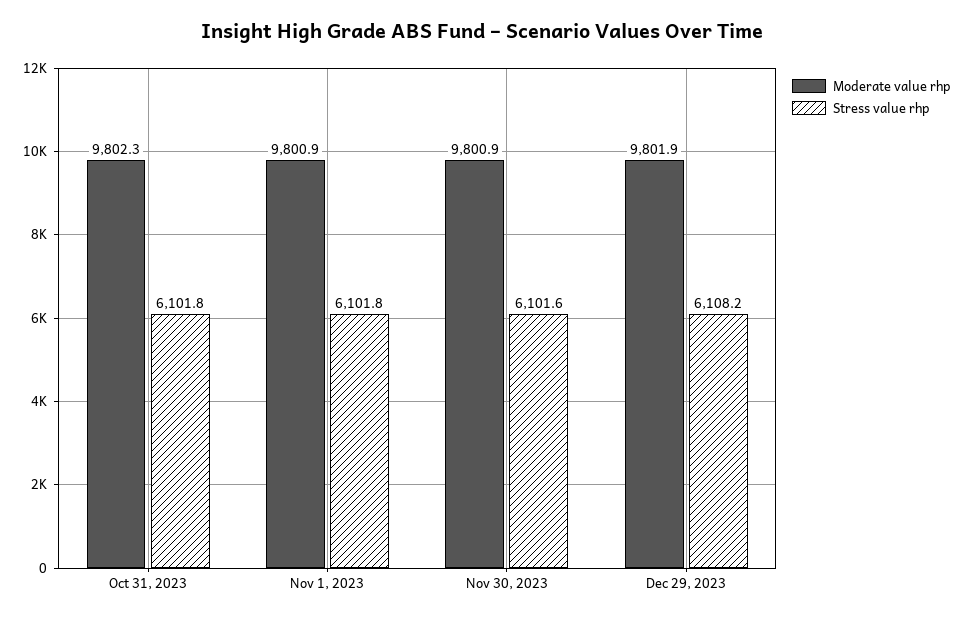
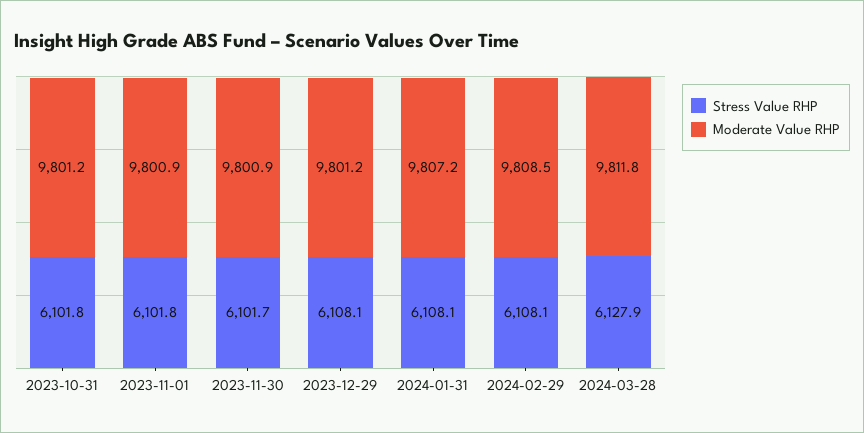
Moderate value rhp, Oct 31, 2023: 9802.3 -> 9801.2
Stress value rhp, Nov 30, 2023: 6101.6 -> 6101.7
Moderate value rhp, Dec 29, 2023: 9801.9 -> 9801.2
Stress value rhp, Dec 29, 2023: 6108.2 -> 6108.1
Stress value rhp, 2024-01-31: none -> 6108.1
Moderate value rhp, 2024-01-31: none -> 9807.2
Stress value rhp, 2024-02-29: none -> 6108.1
Moderate value rhp, 2024-02-29: none -> 9808.5
Stress value rhp, 2024-03-28: none -> 6127.9
Moderate value rhp, 2024-03-28: none -> 9811.8

